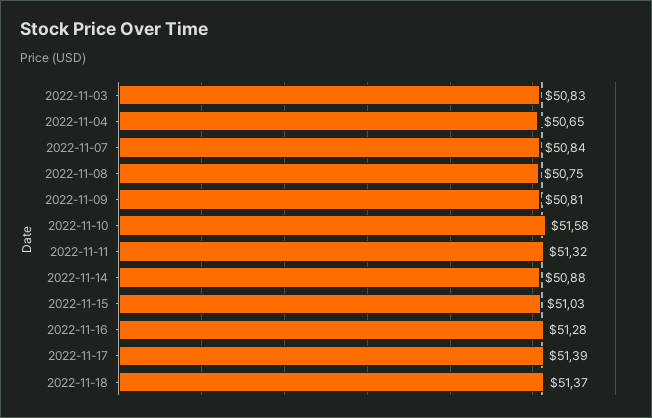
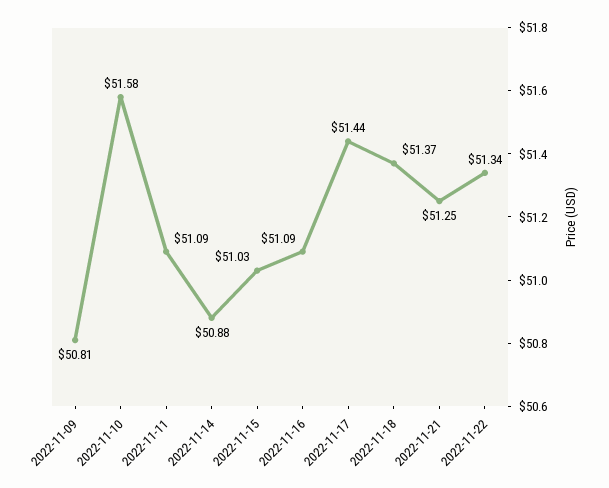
2022-11-03: 50.83 -> none
2022-11-04: 50.65 -> none
2022-11-07: 50.84 -> none
2022-11-08: 50.75 -> none
2022-11-11: 51.32 -> 51.09
2022-11-16: 51.28 -> 51.09
2022-11-17: 51.39 -> 51.44
2022-11-21: none -> 51.25
2022-11-22: none -> 51.34

